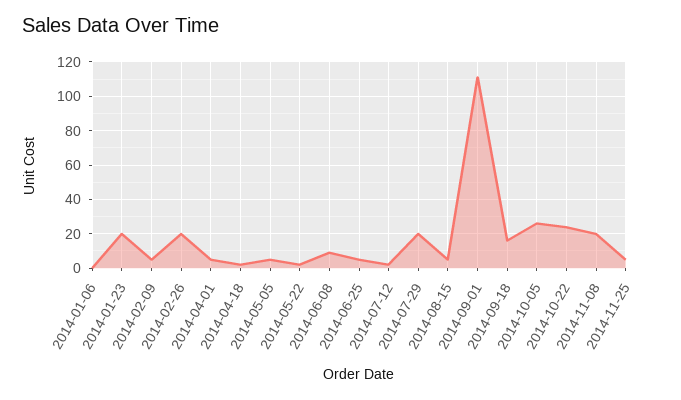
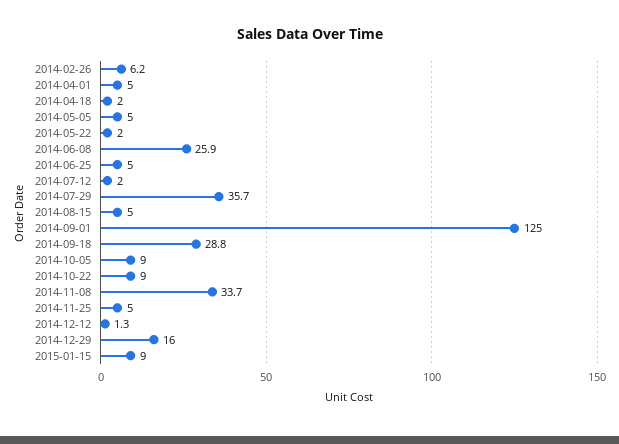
2014-01-06: 0 -> none
2014-01-23: 20 -> none
2014-02-09: 5 -> none
2014-02-26: 20 -> 6.2
2014-06-08: 10 -> 25.9
2014-07-29: 20 -> 35.7
2014-09-01: 110 -> 125
2014-09-18: 15 -> 28.8
2014-10-05: 25 -> 9
2014-10-22: 25 -> 9
2014-11-08: 20 -> 33.7
2014-12-12: none -> 1.3
2014-12-29: none -> 16
2015-01-15: none -> 9

